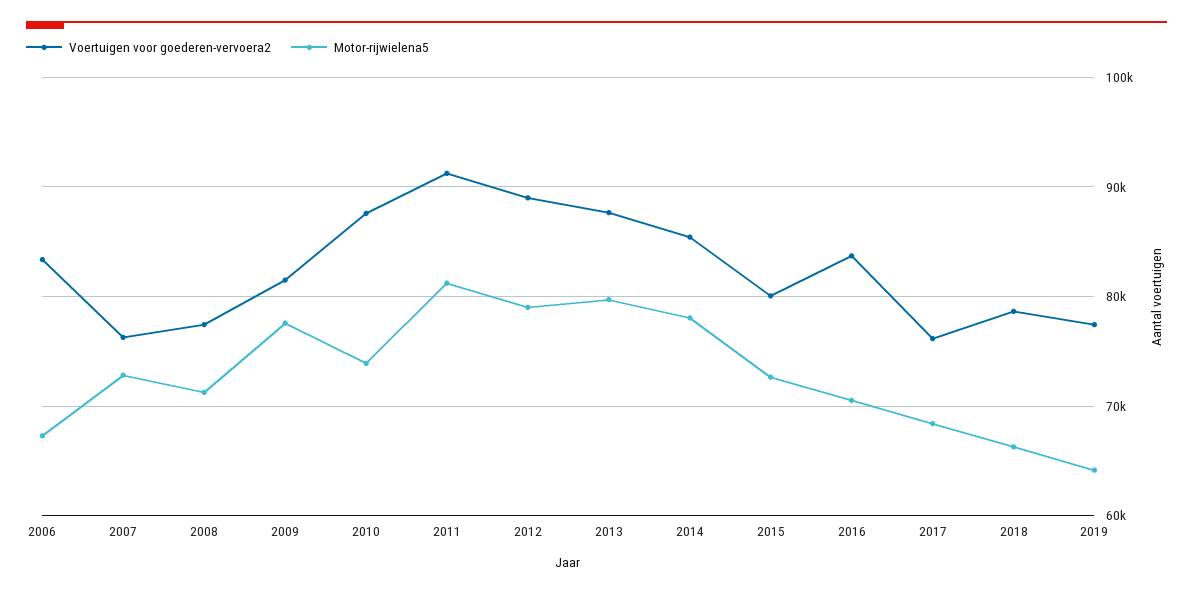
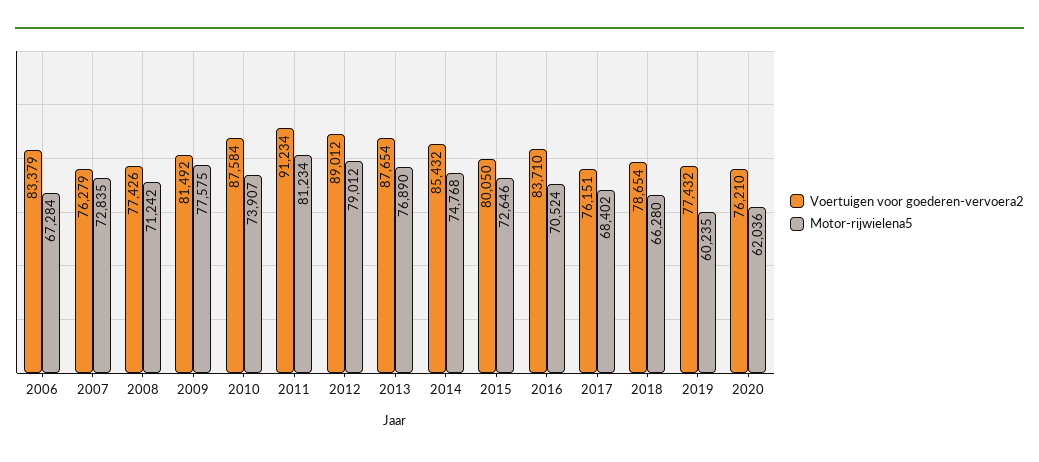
Motor-rijwielena5, 2013: 80000 -> 76890
Motor-rijwielena5, 2014: 78000 -> 74768
Motor-rijwielena5, 2019: 64000 -> 60235
Voertuigen voor goederen-vervoera2, 2020: none -> 76210
Motor-rijwielena5, 2020: none -> 62036

